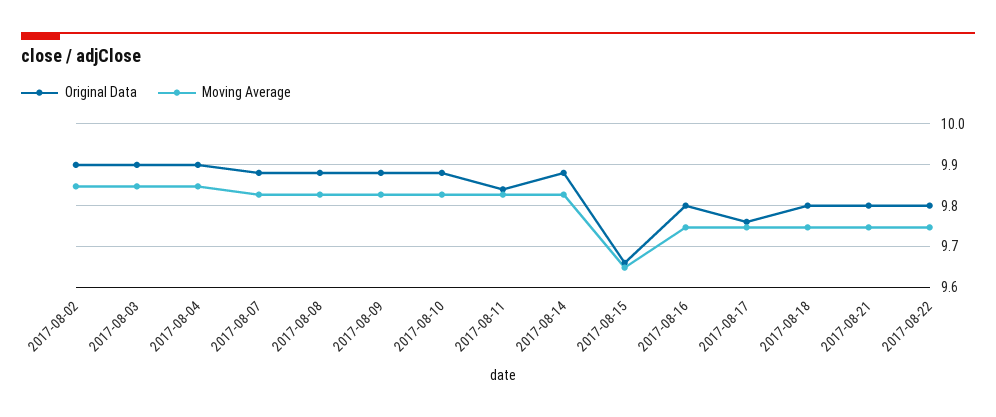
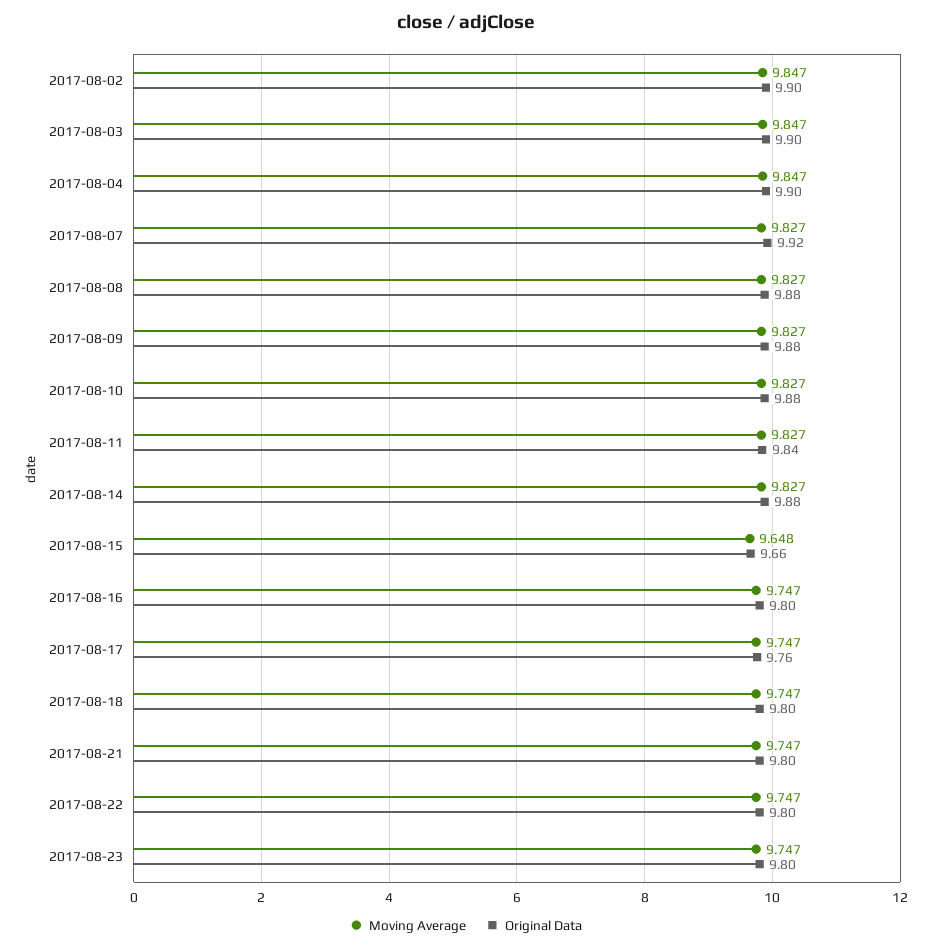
Original Data, 2017-08-07: 9.88 -> 9.92
Moving Average, 2017-08-23: none -> 9.747
Original Data, 2017-08-23: none -> 9.8

